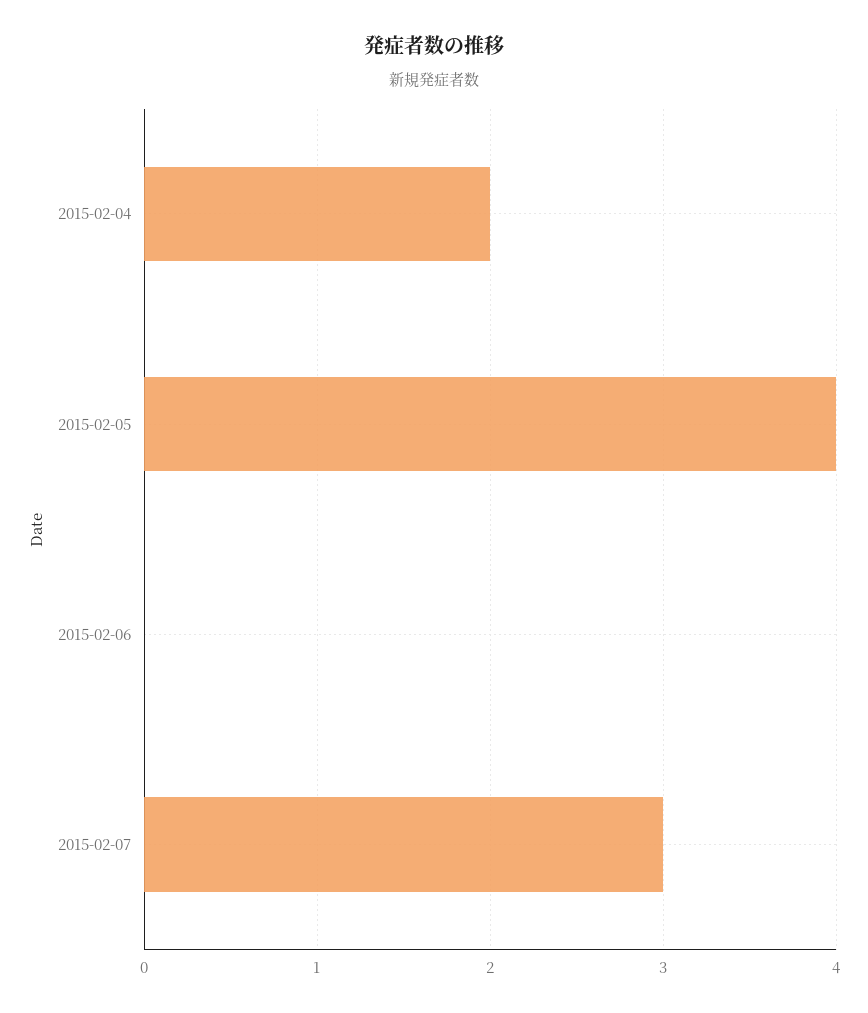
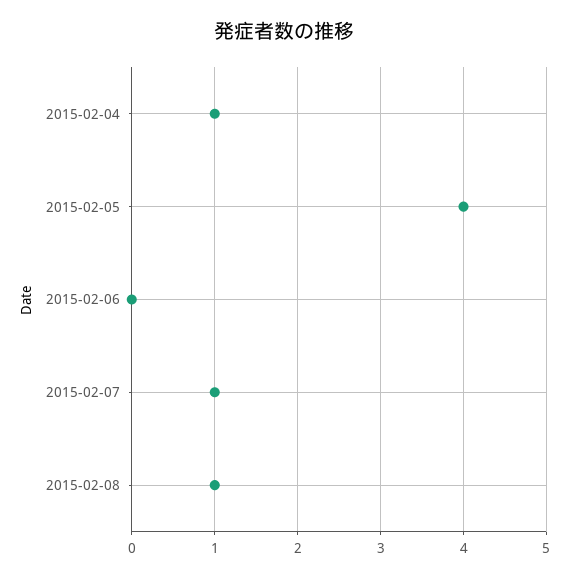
2015-02-04: 2 -> 1
2015-02-07: 3 -> 1
2015-02-08: none -> 1

